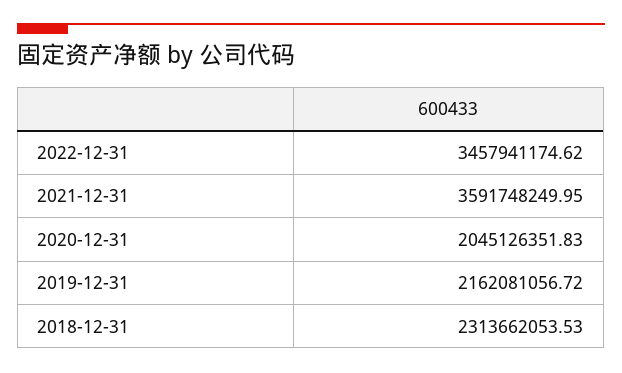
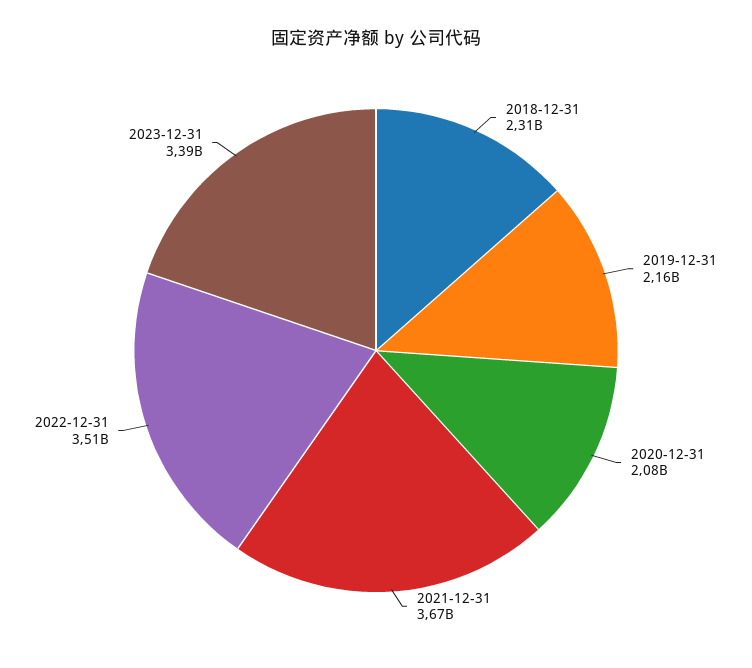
2022-12-31: 3457941174.62 -> 3510000000
2021-12-31: 3591748249.95 -> 3670000000
2020-12-31: 2045126351.83 -> 2080000000
2023-12-31: none -> 3390000000

